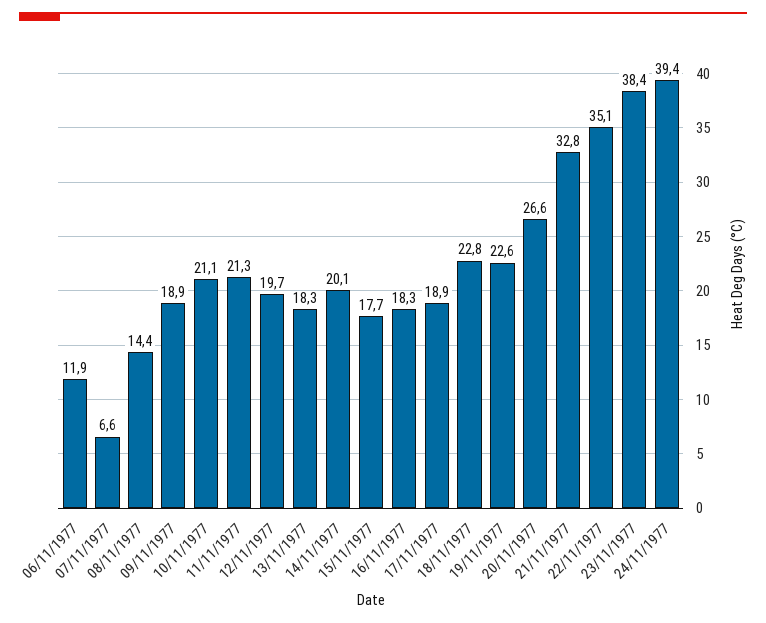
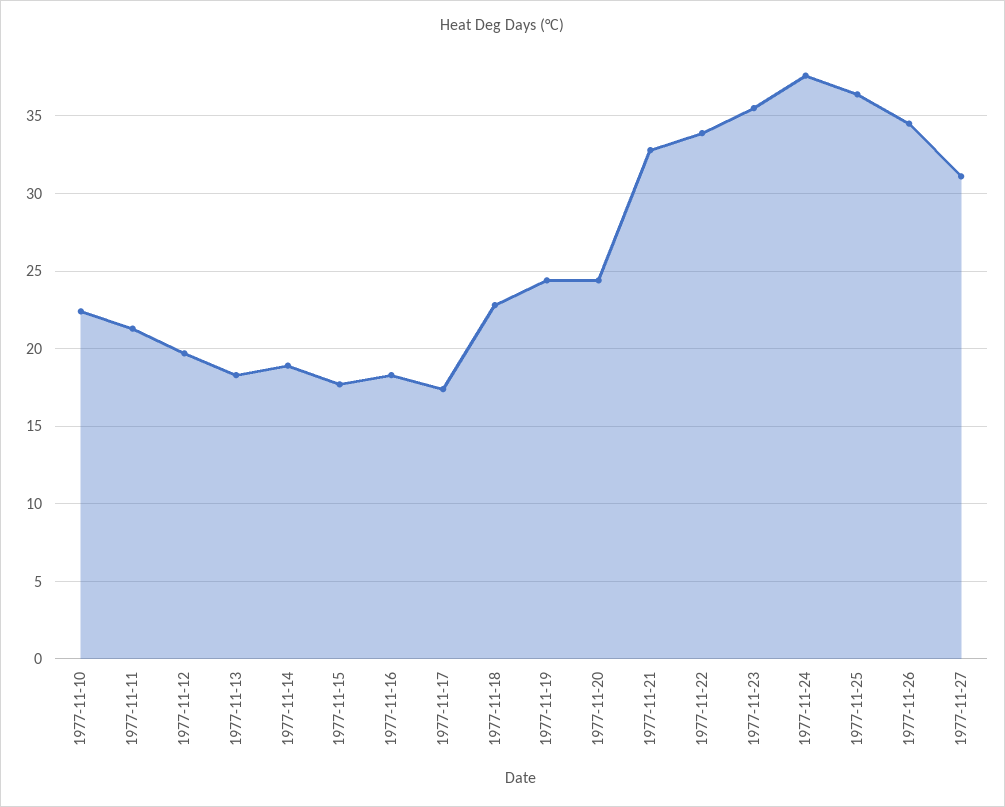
06/11/1977: 11.9 -> none
07/11/1977: 6.6 -> none
08/11/1977: 14.4 -> none
09/11/1977: 18.9 -> none
10/11/1977: 21.1 -> 22.5
14/11/1977: 20.1 -> 19
17/11/1977: 18.9 -> 17.5
19/11/1977: 22.6 -> 24.5
20/11/1977: 26.6 -> 24.5
22/11/1977: 35.1 -> 34
23/11/1977: 38.4 -> 35.5
24/11/1977: 39.4 -> 37.5
1977-11-25: none -> 36.5
1977-11-26: none -> 34.5
1977-11-27: none -> 31

